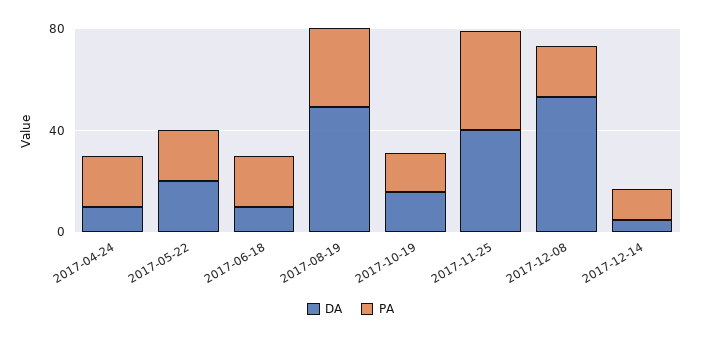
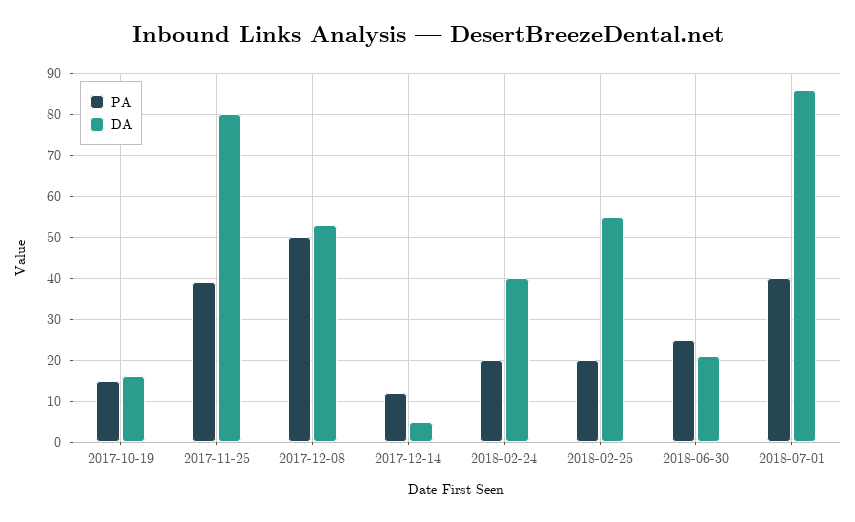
DA, 2017-04-24: 10 -> none
PA, 2017-04-24: 20 -> none
DA, 2017-05-22: 20 -> none
PA, 2017-05-22: 20 -> none
DA, 2017-06-18: 10 -> none
PA, 2017-06-18: 20 -> none
DA, 2017-08-19: 50 -> none
PA, 2017-08-19: 30 -> none
DA, 2017-11-25: 40 -> 80
PA, 2017-12-08: 20 -> 50
PA, 2018-02-24: none -> 20
DA, 2018-02-24: none -> 40
PA, 2018-02-25: none -> 20
DA, 2018-02-25: none -> 55
PA, 2018-06-30: none -> 25
DA, 2018-06-30: none -> 20
PA, 2018-07-01: none -> 40
DA, 2018-07-01: none -> 85

